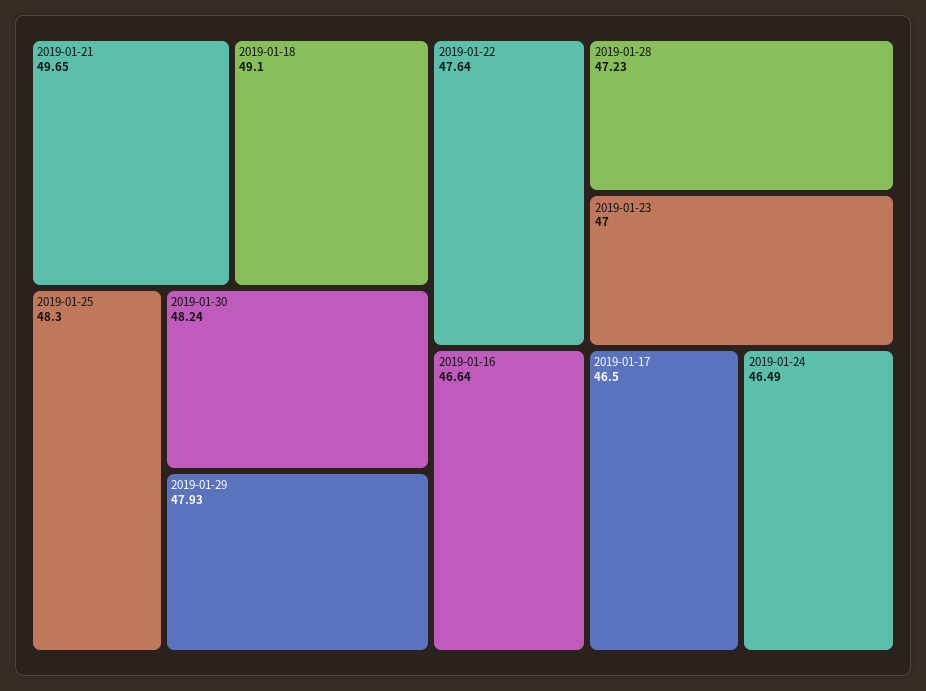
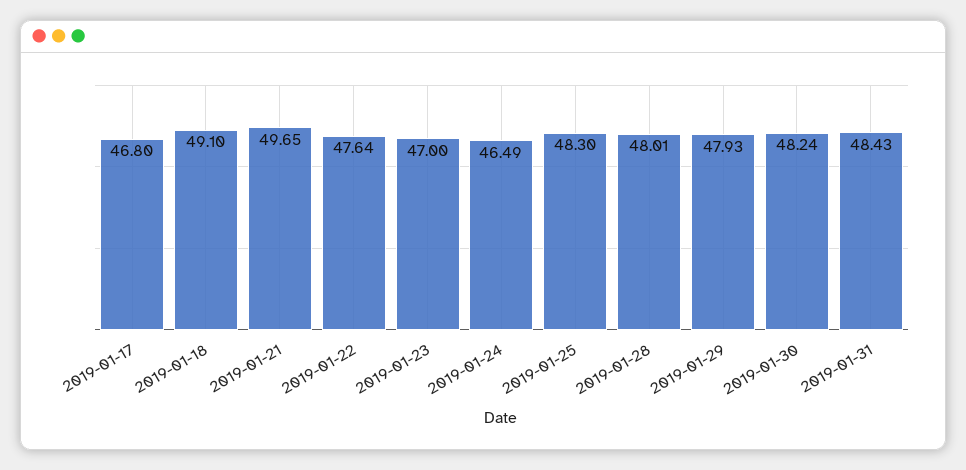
2019-01-28: 47.23 -> 48.01
2019-01-16: 46.64 -> none
2019-01-17: 46.5 -> 46.8
2019-01-31: none -> 48.43

